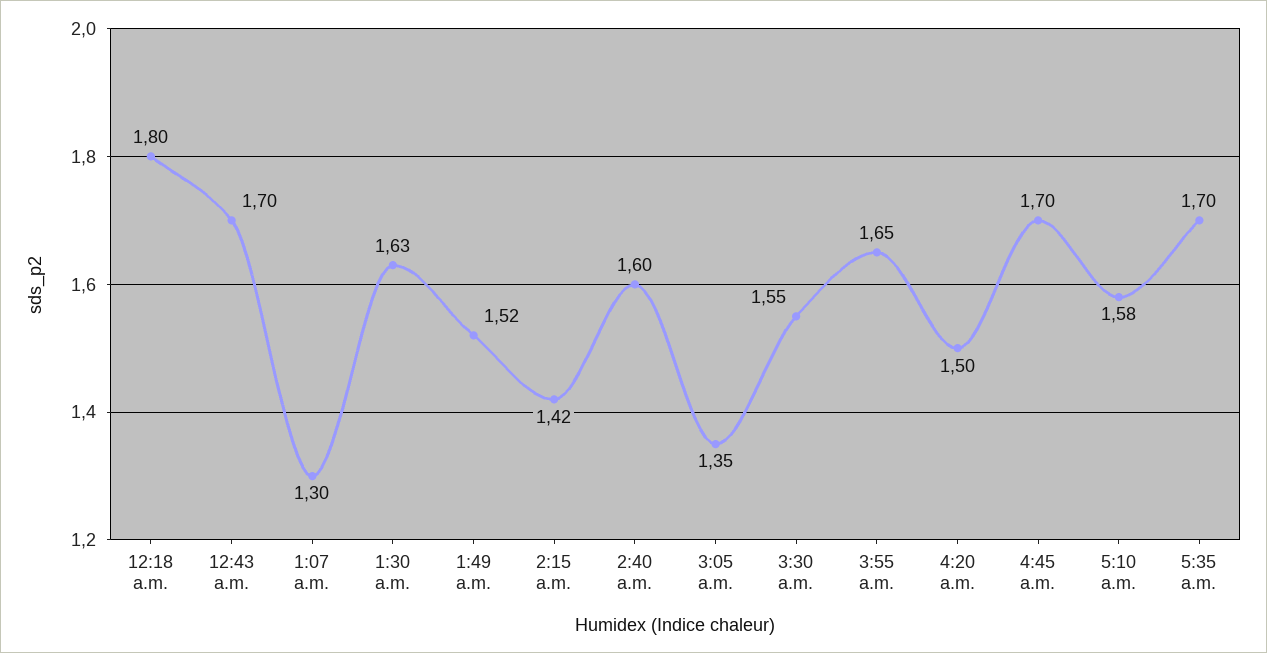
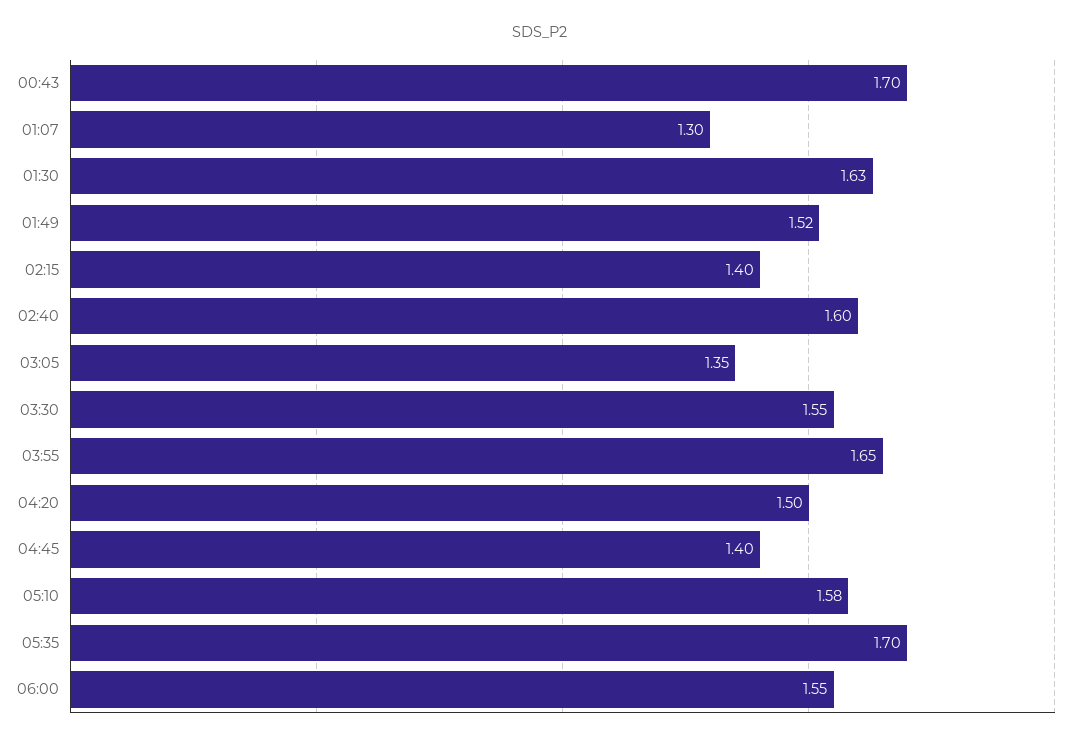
12:18 a.m.: 1.8 -> none
2:15 a.m.: 1.42 -> 1.4
4:45 a.m.: 1.7 -> 1.4
06:00: none -> 1.55

